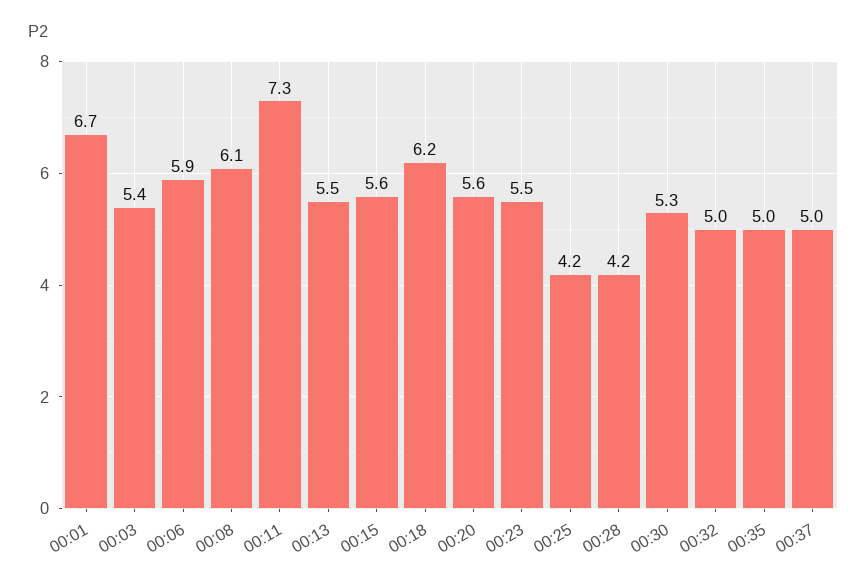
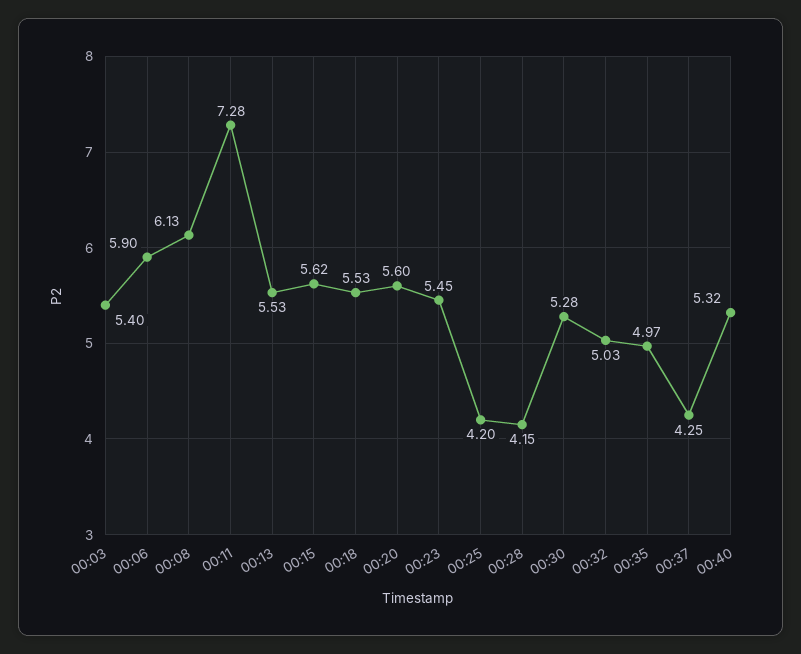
00:01: 6.7 -> none
00:18: 6.2 -> 5.53
00:37: 5 -> 4.25
00:40: none -> 5.32

